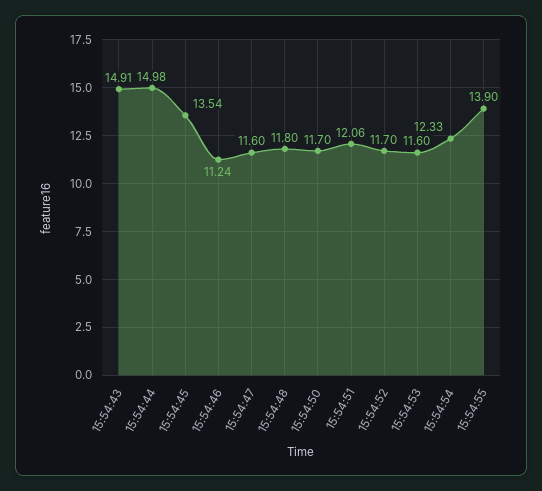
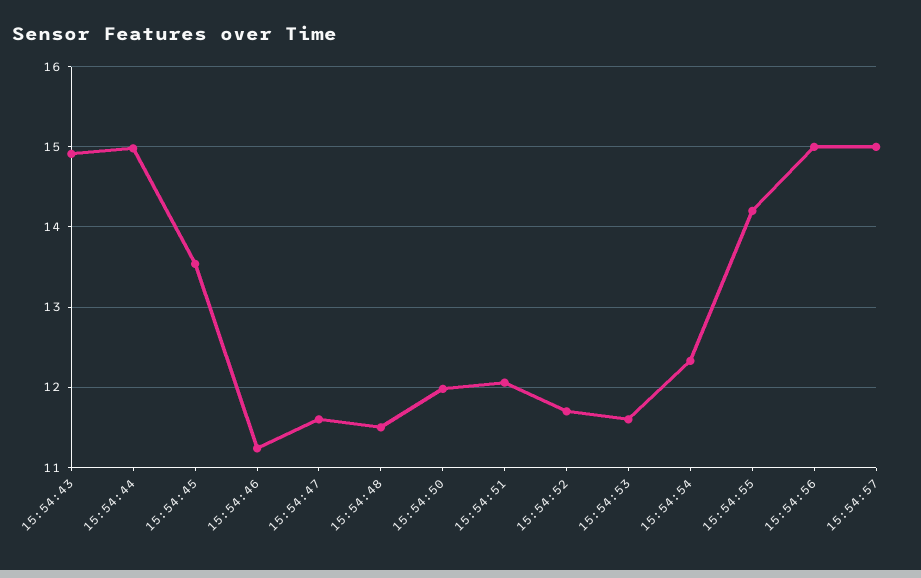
15:54:48: 11.8 -> 11.5
15:54:50: 11.7 -> 12
15:54:55: 13.9 -> 14.2
15:54:56: none -> 15
15:54:57: none -> 15

